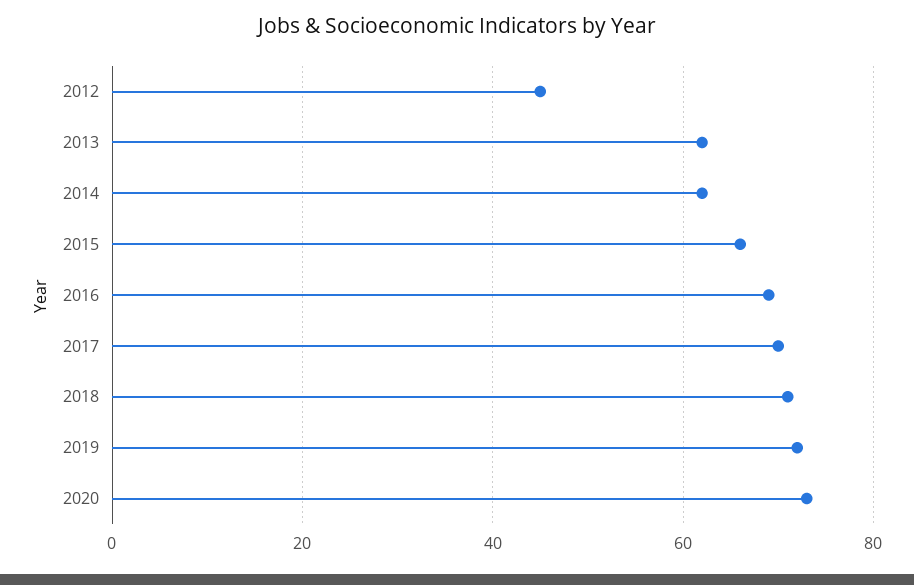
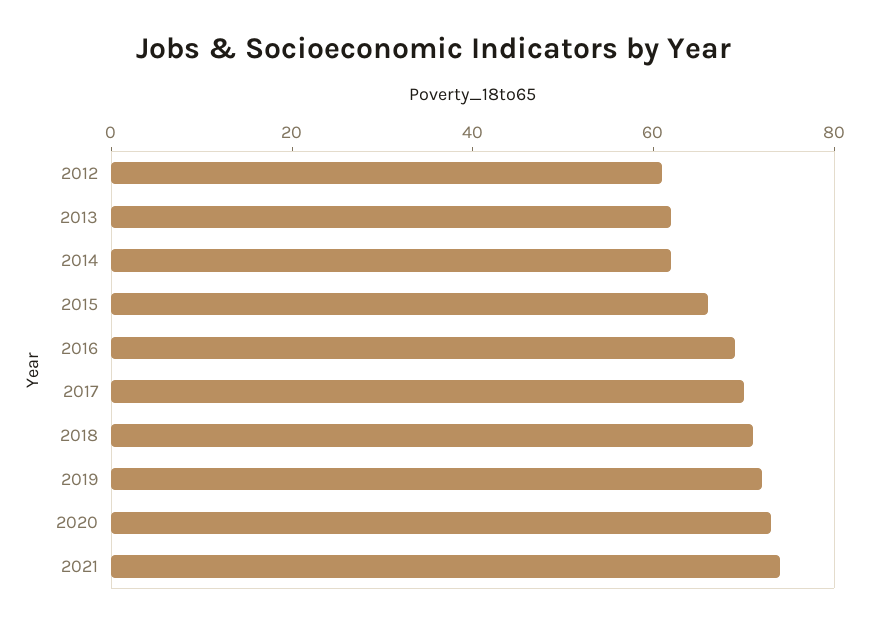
2012: 45 -> 60
2021: none -> 75

